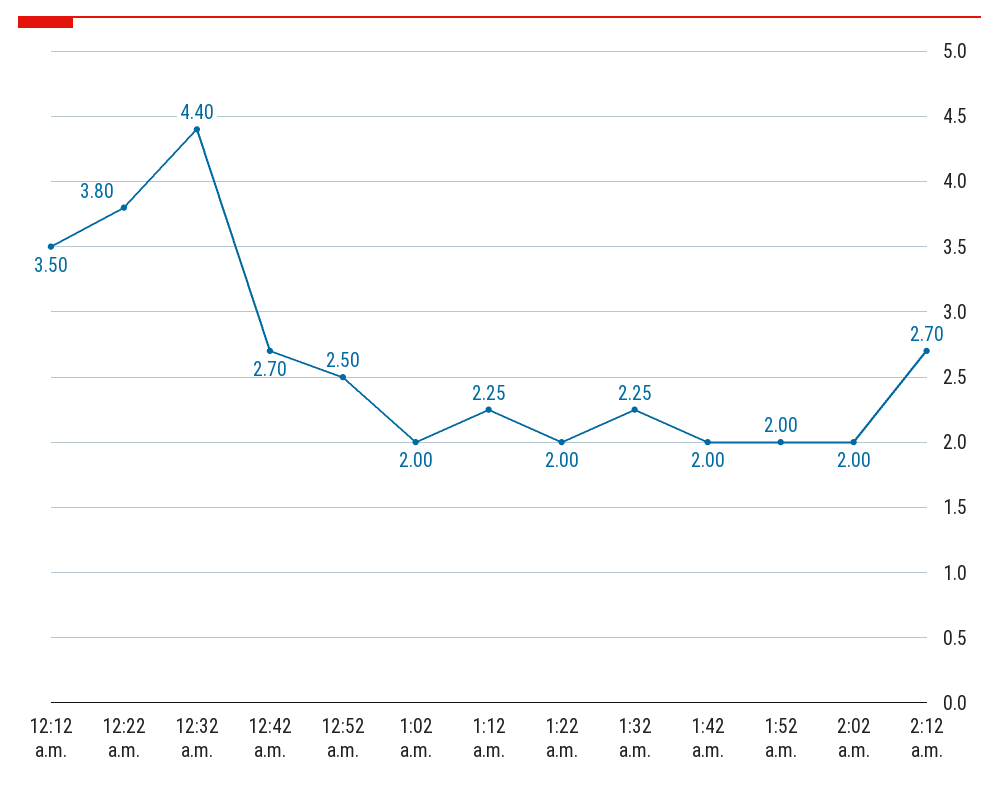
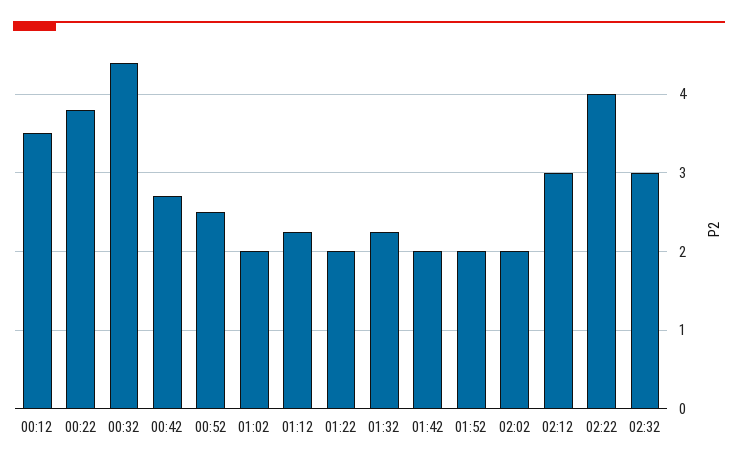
2:12 a.m.: 2.7 -> 3
02:22: none -> 4
02:32: none -> 3

